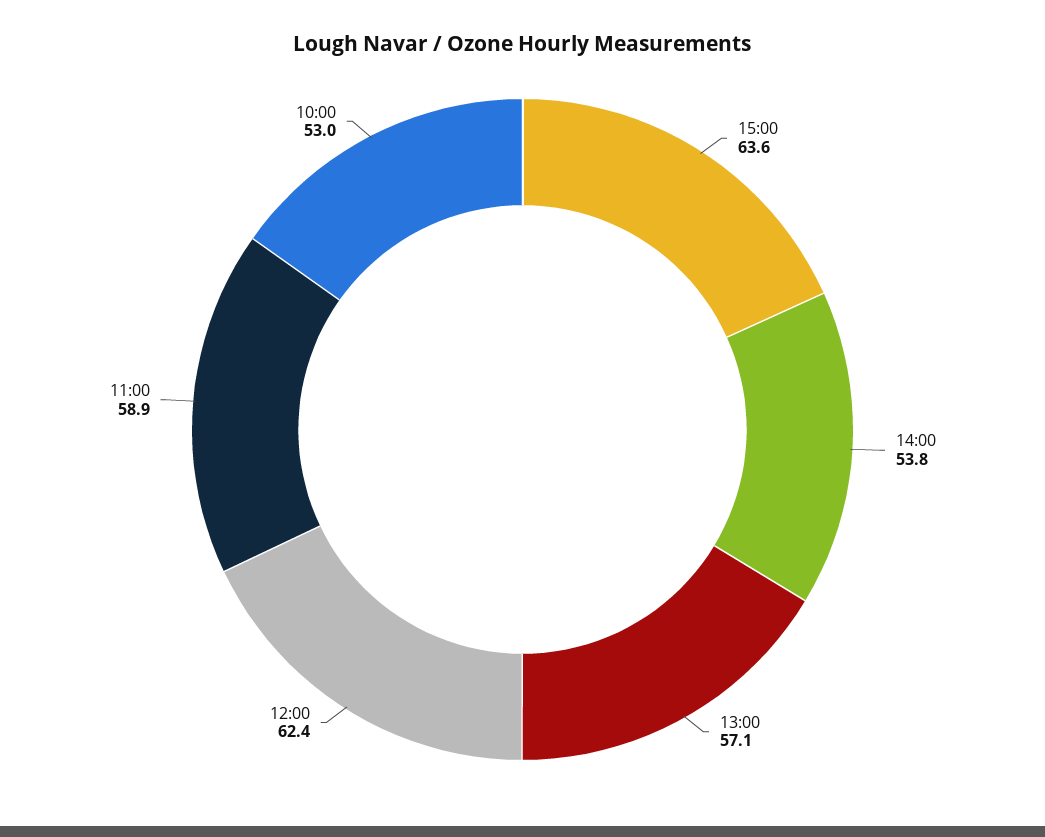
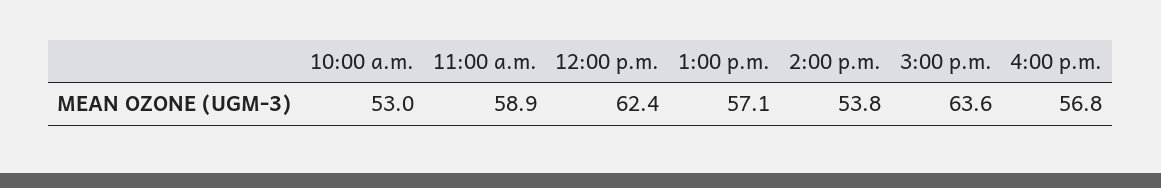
4:00 p.m.: none -> 56.8

